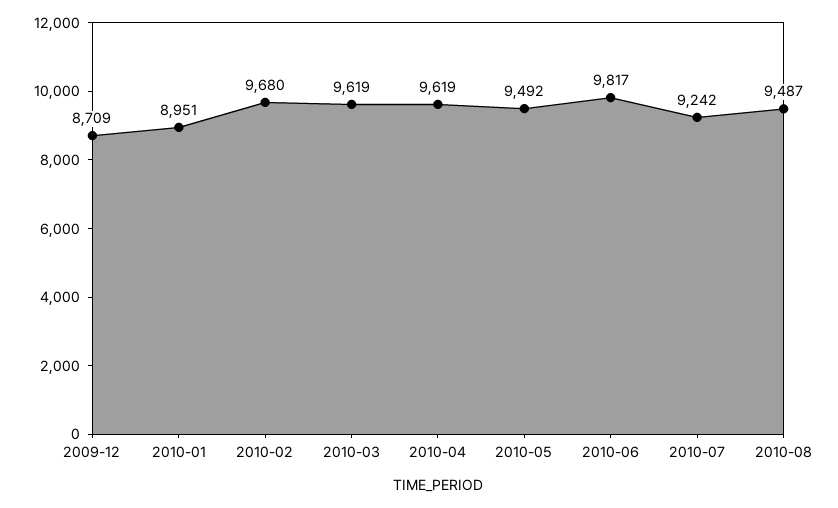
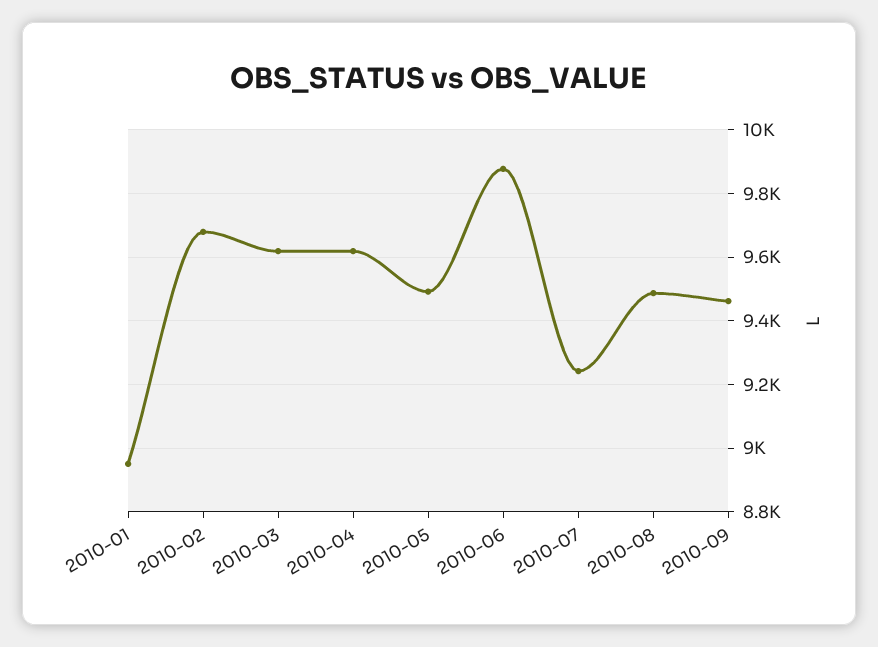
2009-12: 8709 -> none
2010-06: 9817 -> 9880
2010-09: none -> 9460

